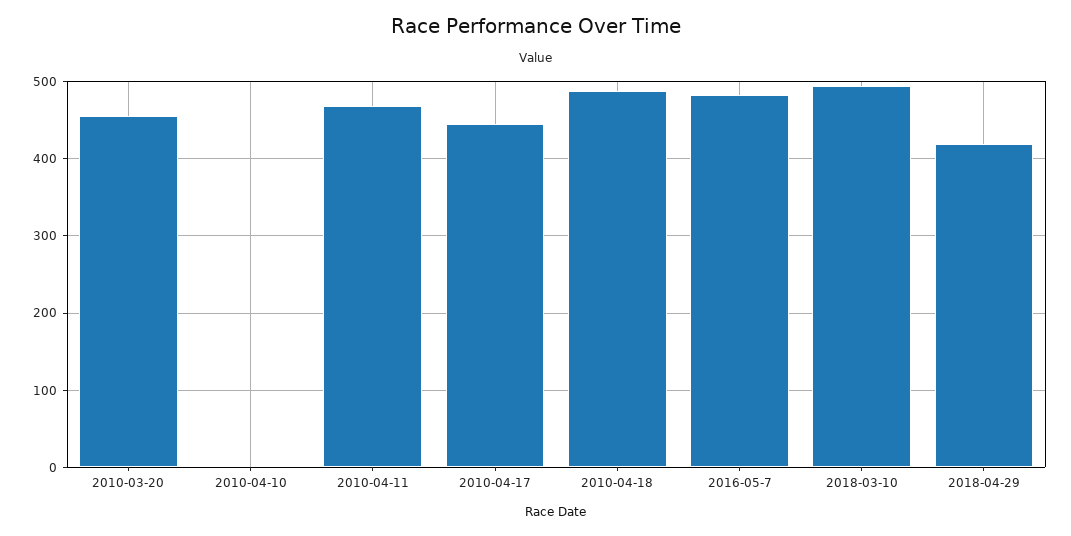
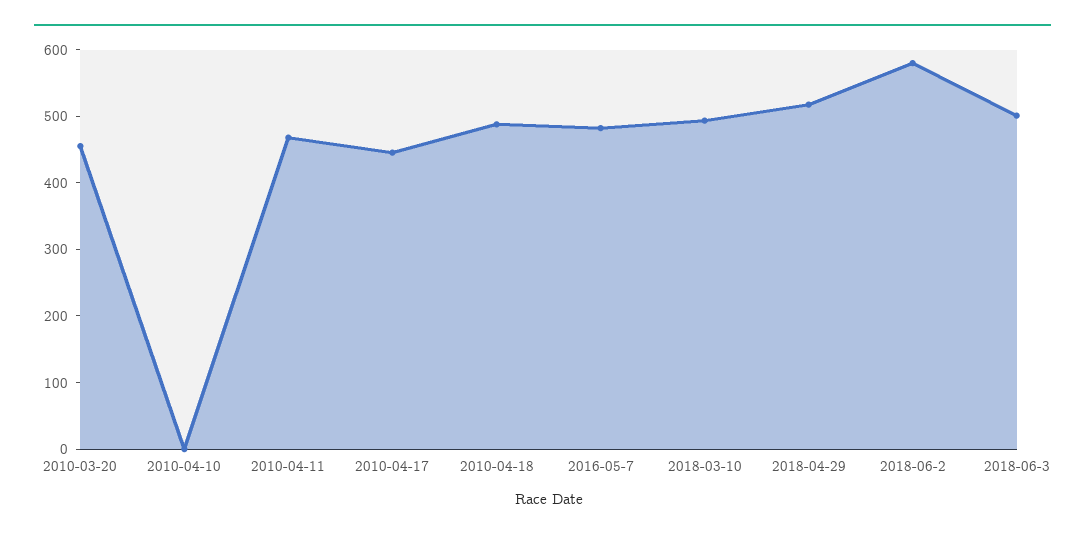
2018-04-29: 420 -> 520
2018-06-2: none -> 580
2018-06-3: none -> 500

